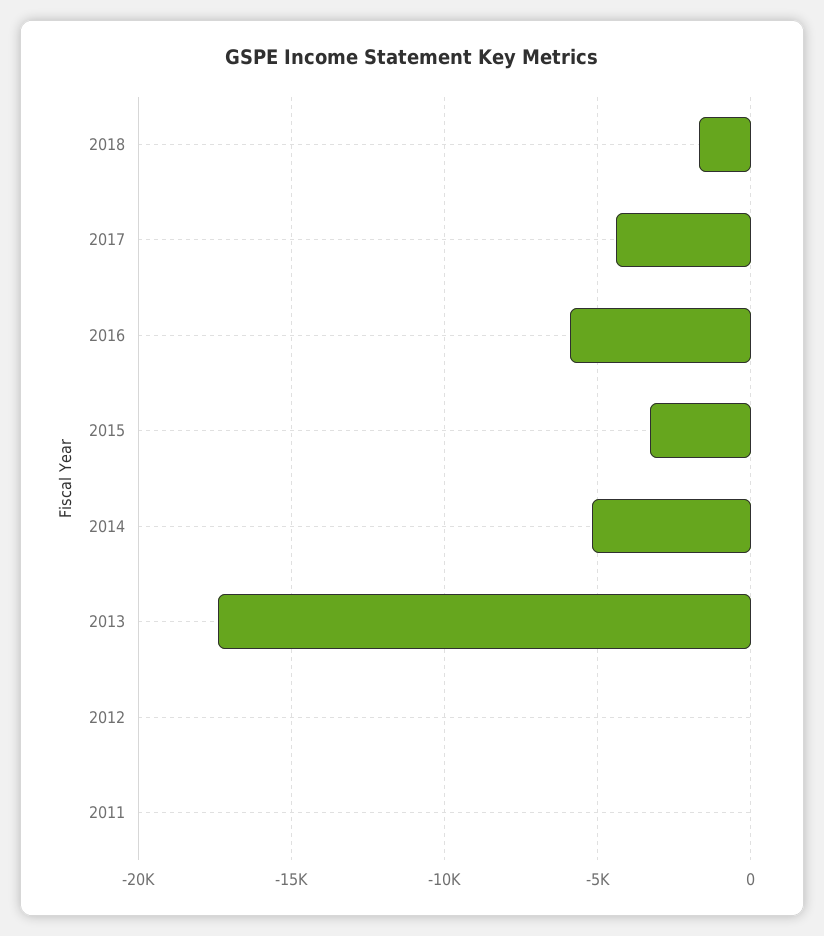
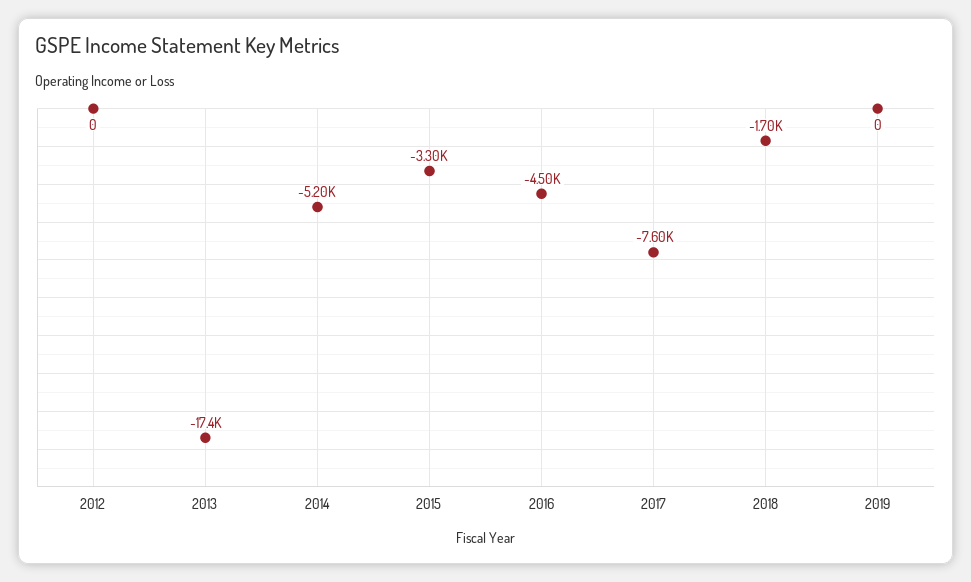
2017: -4500 -> -7600
2016: -6000 -> -4500
2011: 0 -> none
2019: none -> 0

